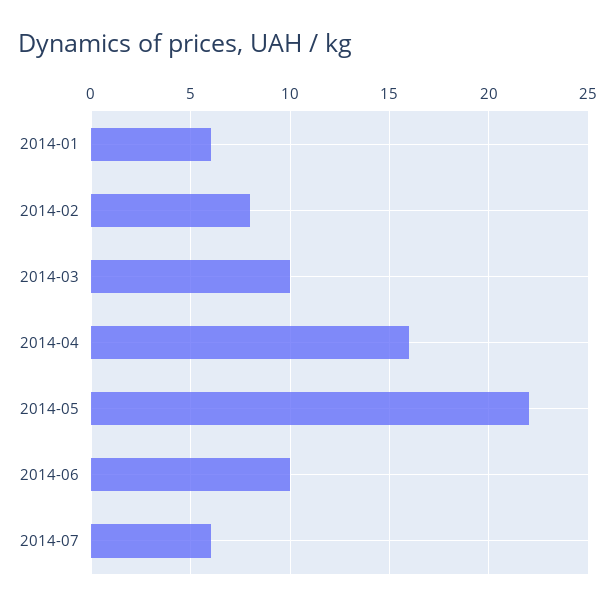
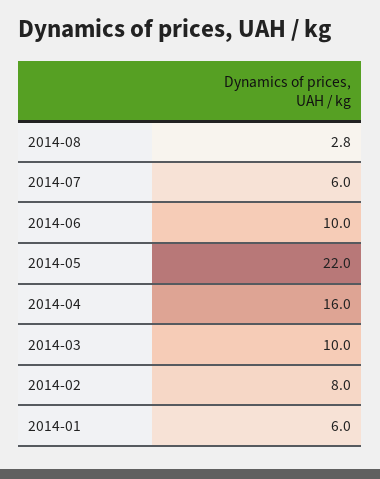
2014-08: none -> 2.8

